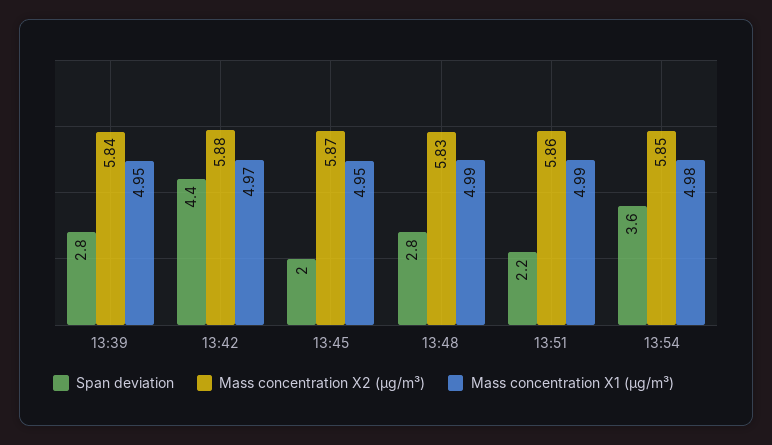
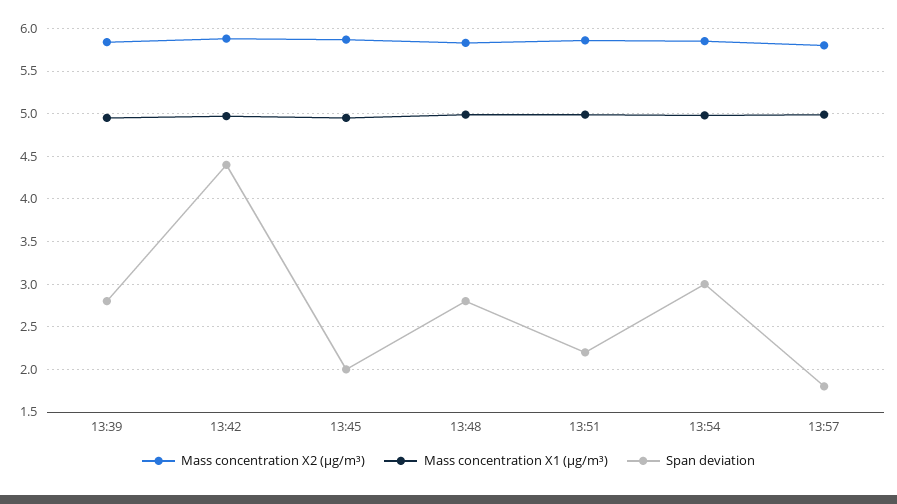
Span deviation, 13:54: 3.6 -> 3
Mass concentration X2 (μg/m³), 13:57: none -> 5.8
Mass concentration X1 (μg/m³), 13:57: none -> 5
Span deviation, 13:57: none -> 1.8

